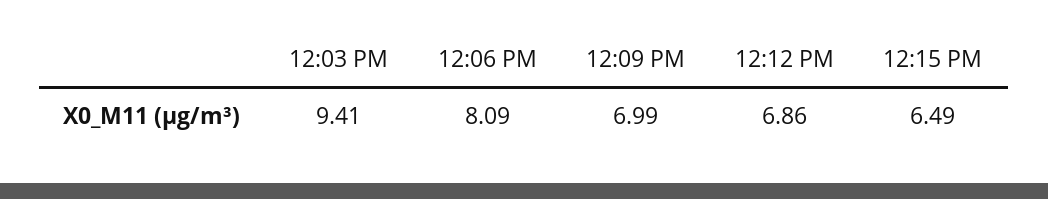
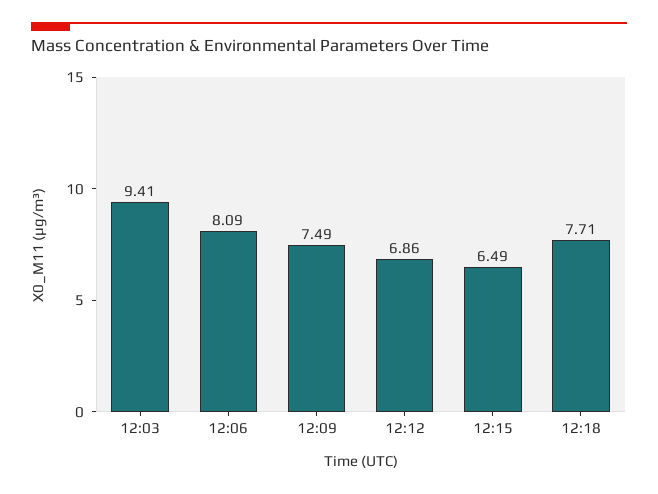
12:09 PM: 6.99 -> 7.49
12:18: none -> 7.71

